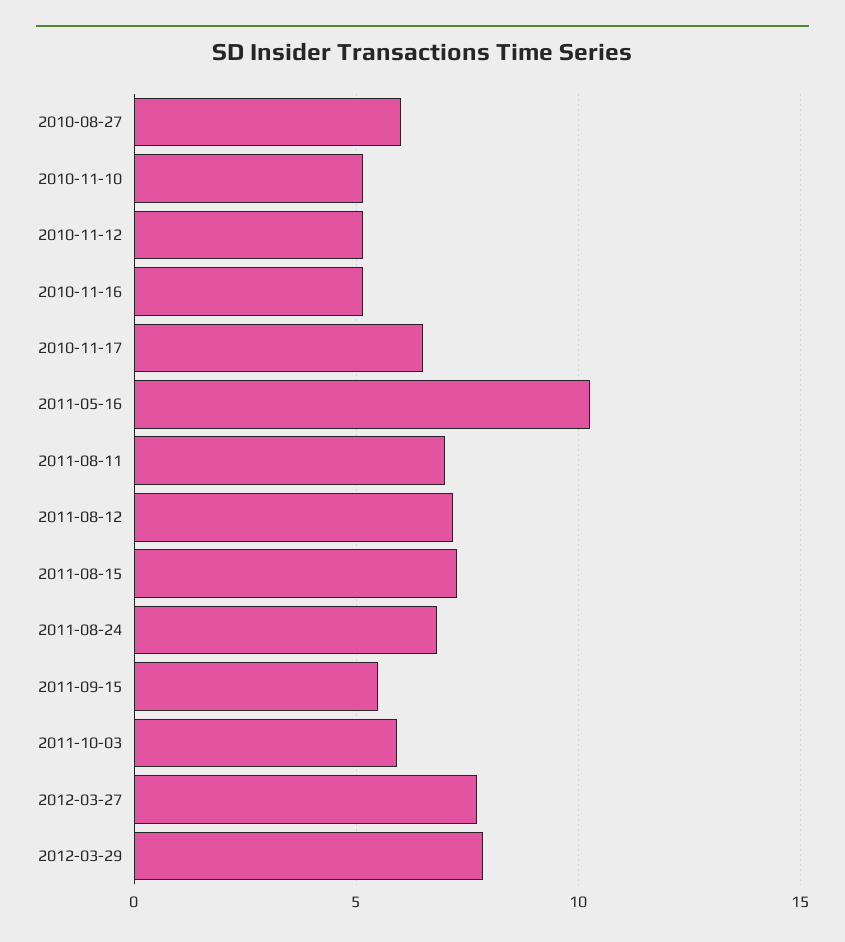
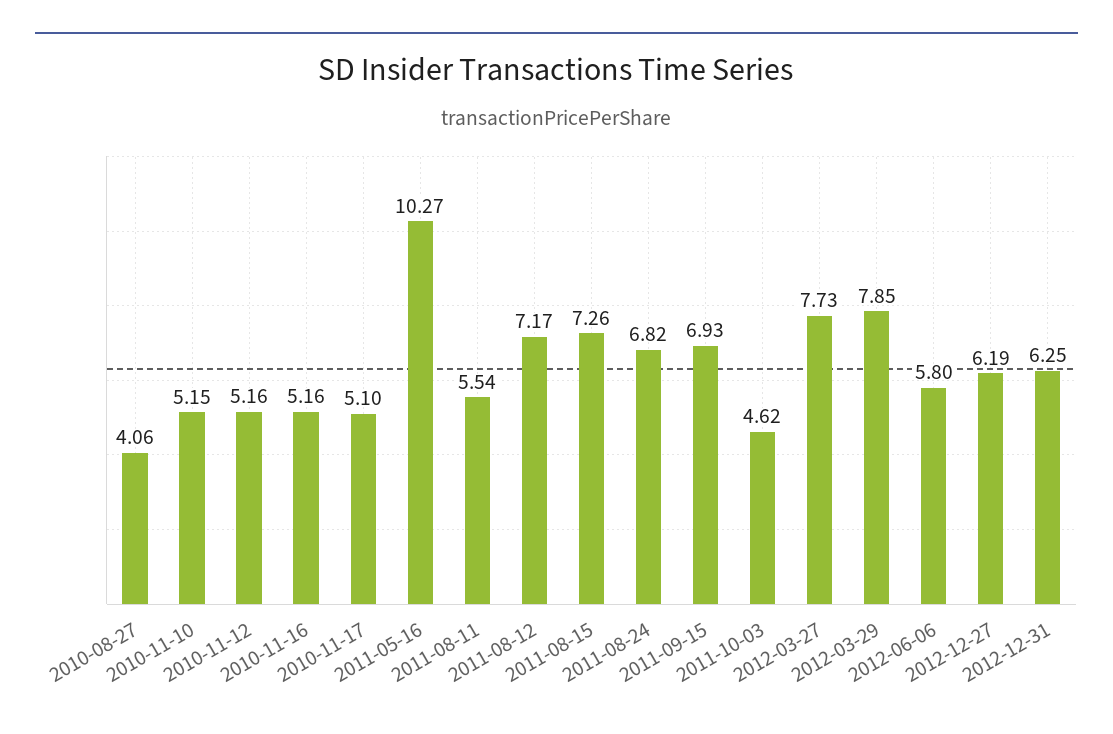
2010-08-27: 6 -> 4.06
2010-11-17: 6.5 -> 5.1
2011-08-11: 7 -> 5.54
2011-09-15: 5.5 -> 6.93
2011-10-03: 6 -> 4.62
2012-06-06: none -> 5.8
2012-12-27: none -> 6.19
2012-12-31: none -> 6.25

